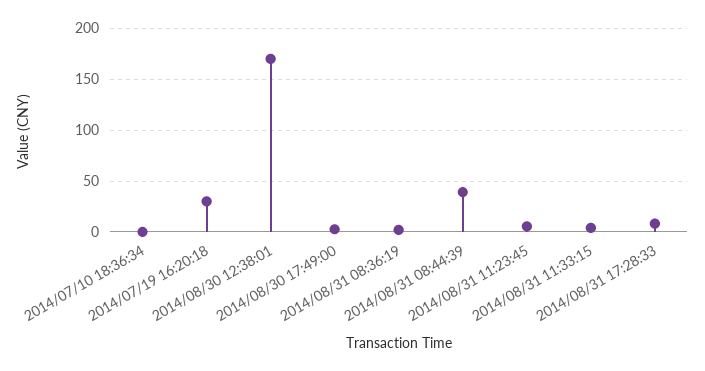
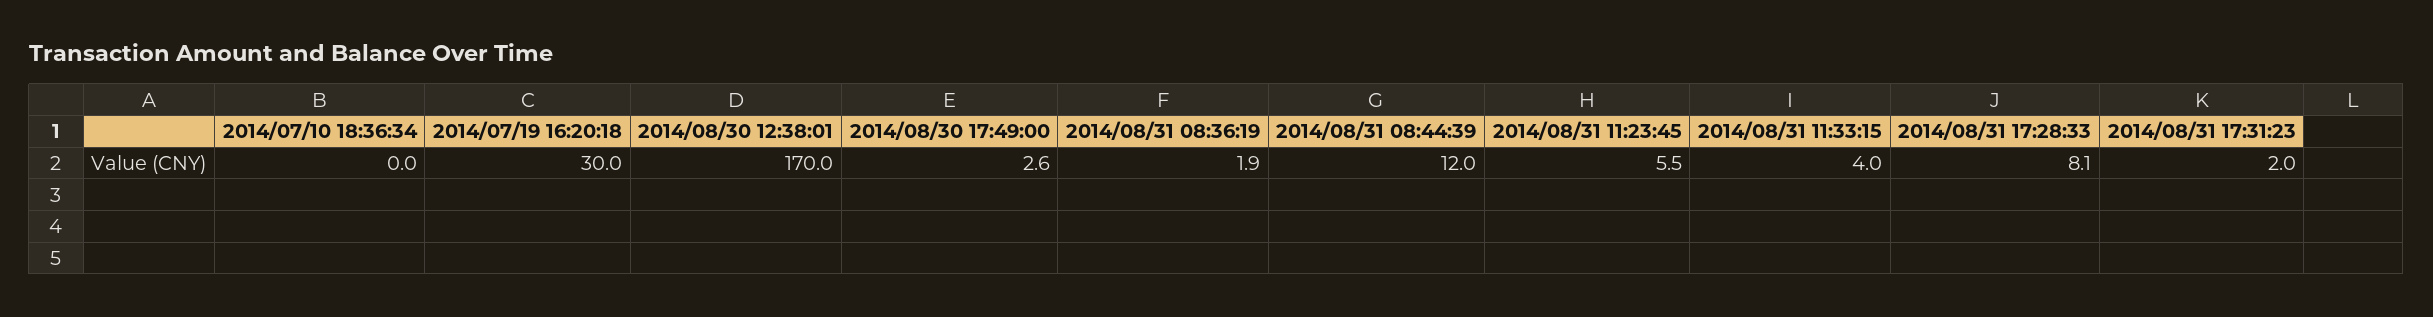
2014/08/31 08:44:39: 40 -> 12
2014/08/31 17:31:23: none -> 2

